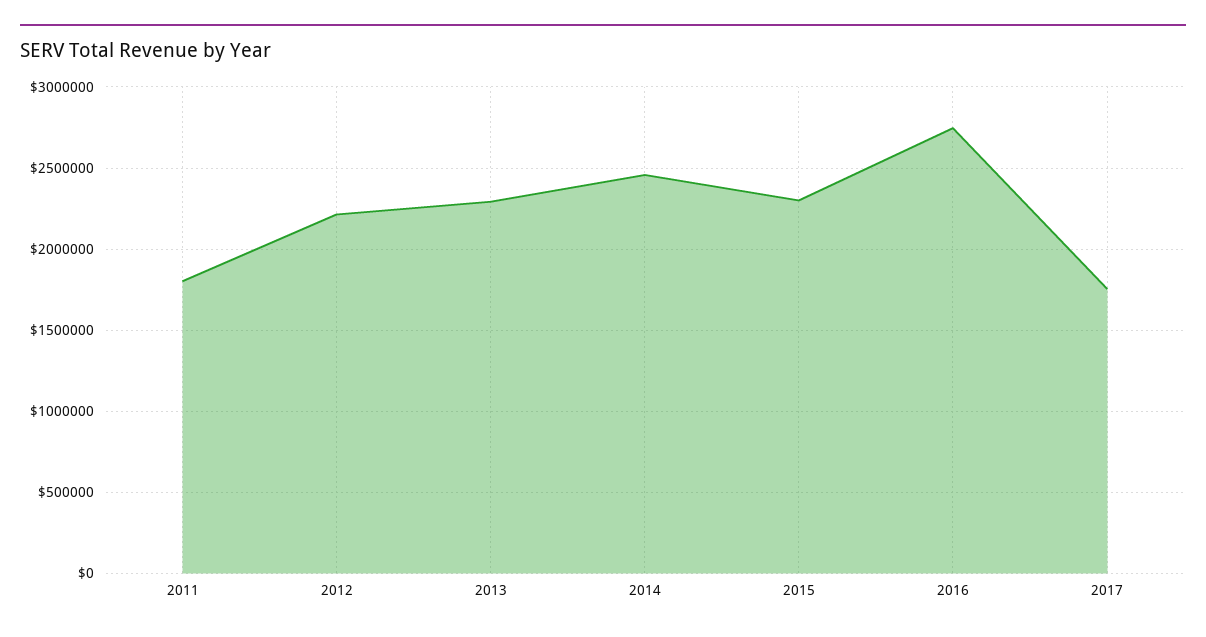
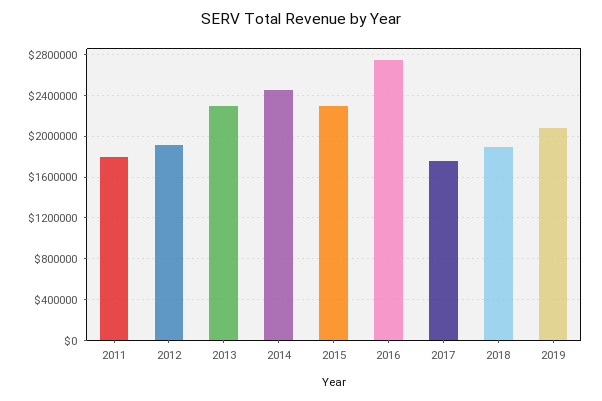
2012: 2200000 -> 1900000
2018: none -> 1900000
2019: none -> 2100000

